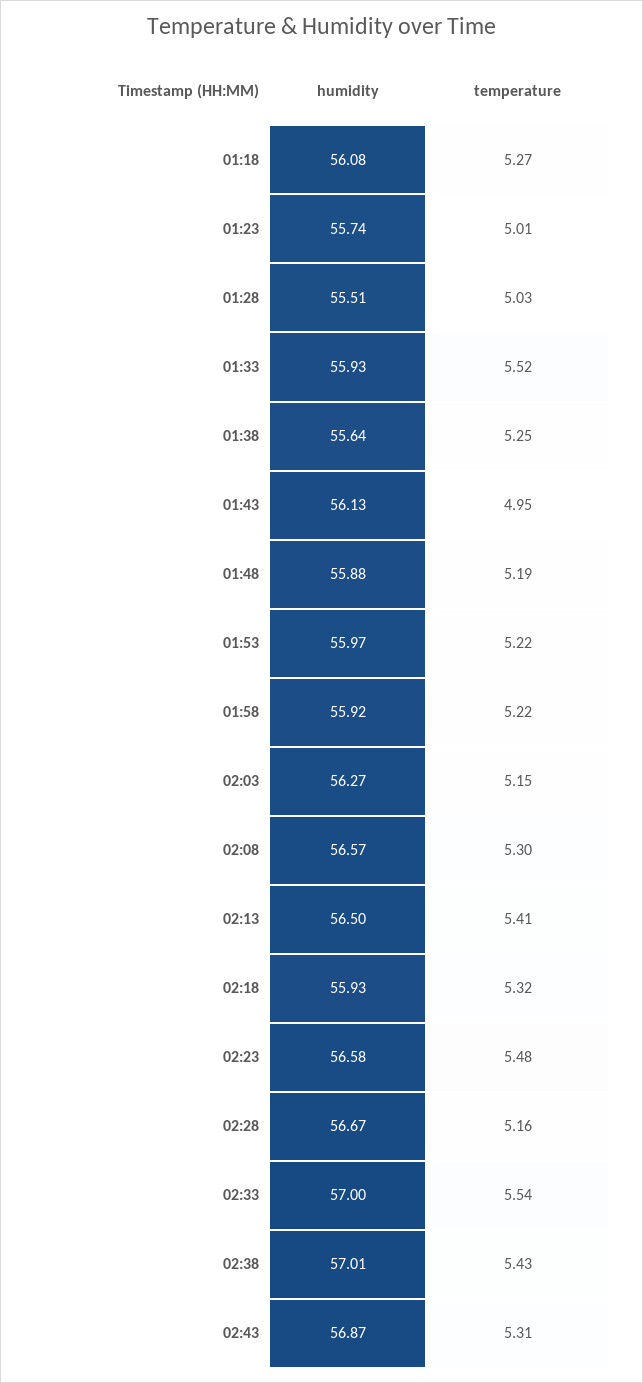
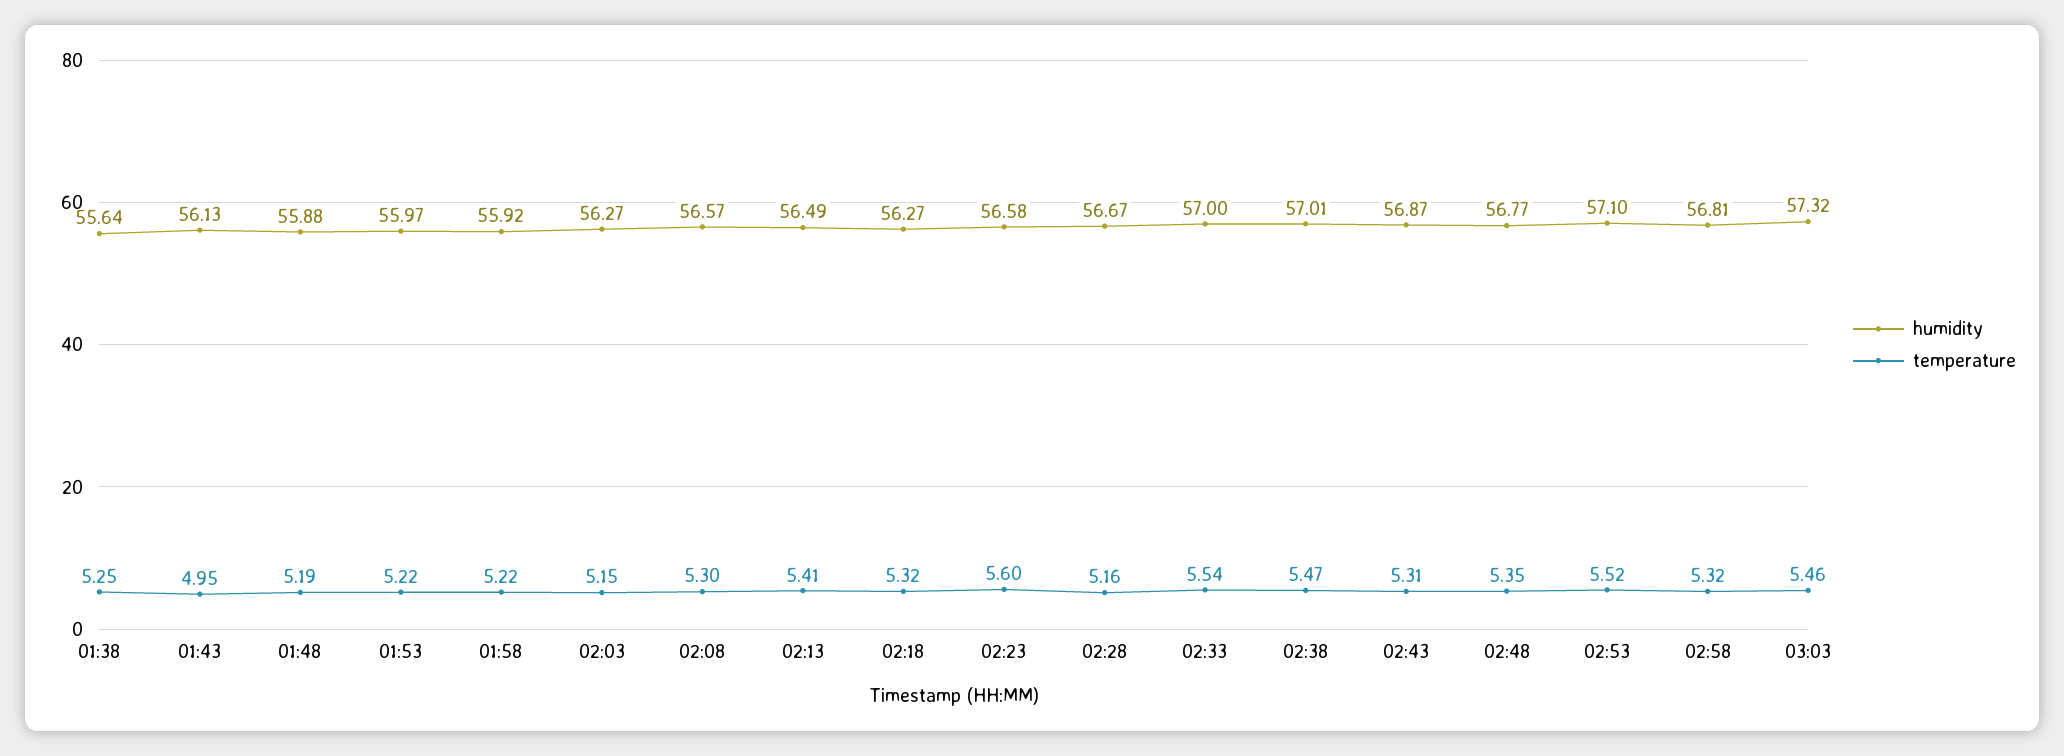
humidity, 01:18: 56.08 -> none
temperature, 01:18: 5.27 -> none
humidity, 01:23: 55.74 -> none
temperature, 01:23: 5.01 -> none
humidity, 01:28: 55.51 -> none
temperature, 01:28: 5.03 -> none
humidity, 01:33: 55.93 -> none
temperature, 01:33: 5.52 -> none
humidity, 02:13: 56.5 -> 56.49
humidity, 02:18: 55.93 -> 56.27
temperature, 02:23: 5.48 -> 5.6
temperature, 02:38: 5.43 -> 5.47
humidity, 02:48: none -> 56.77
temperature, 02:48: none -> 5.35
humidity, 02:53: none -> 57.1
temperature, 02:53: none -> 5.52
humidity, 02:58: none -> 56.81
temperature, 02:58: none -> 5.32
humidity, 03:03: none -> 57.32
temperature, 03:03: none -> 5.46

